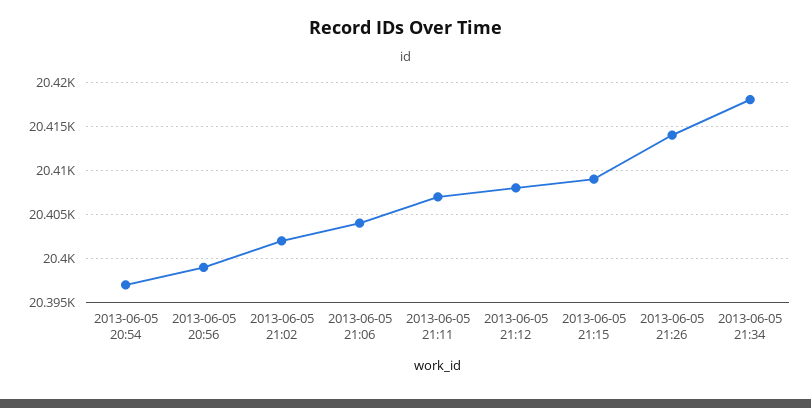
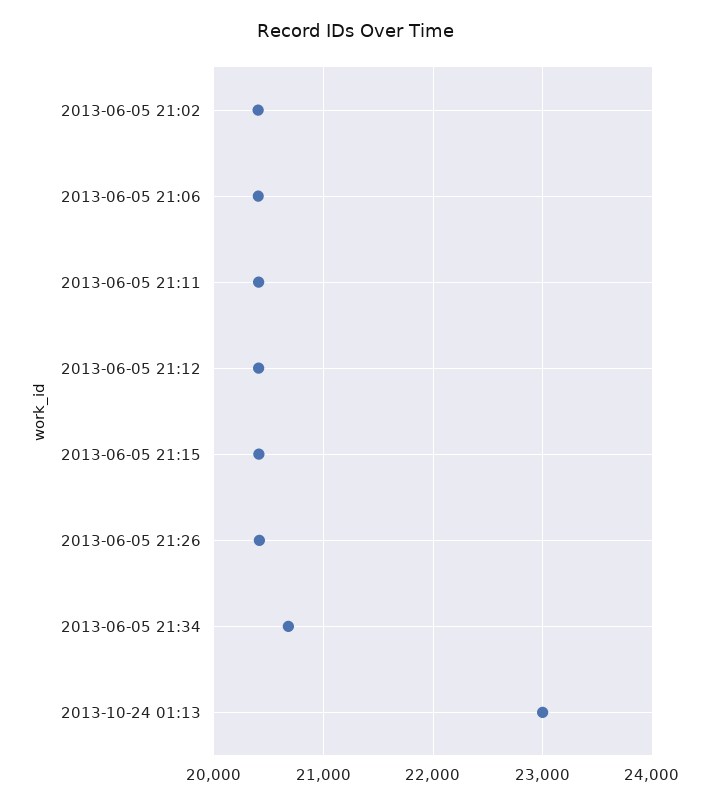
2013-06-05 20:54: 20397 -> none
2013-06-05 20:56: 20399 -> none
2013-06-05 21:34: 20418 -> 20700
2013-10-24 01:13: none -> 23000

